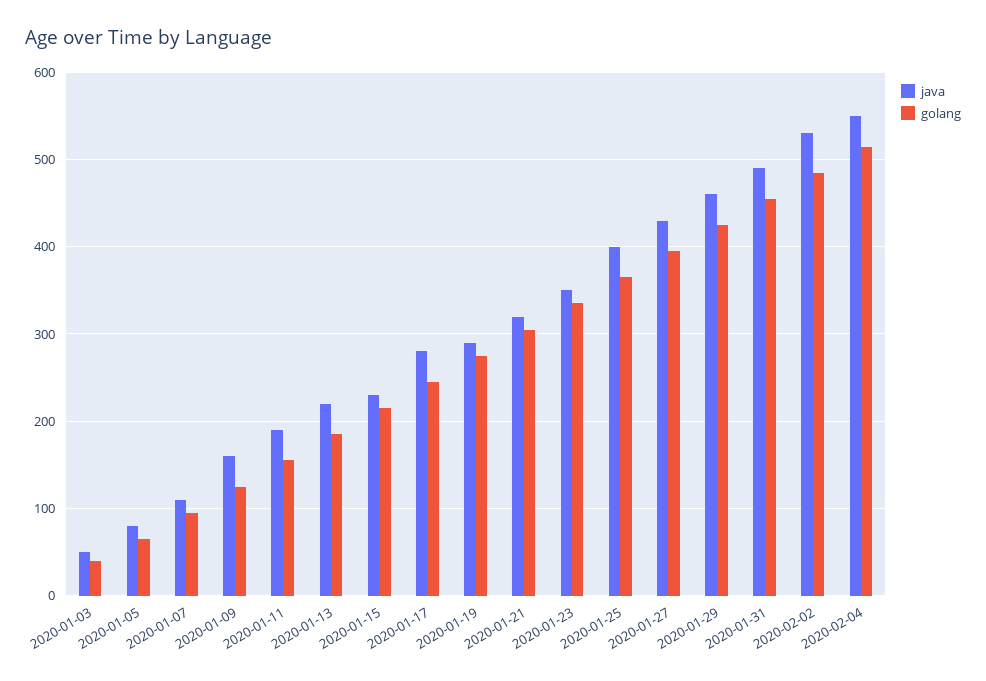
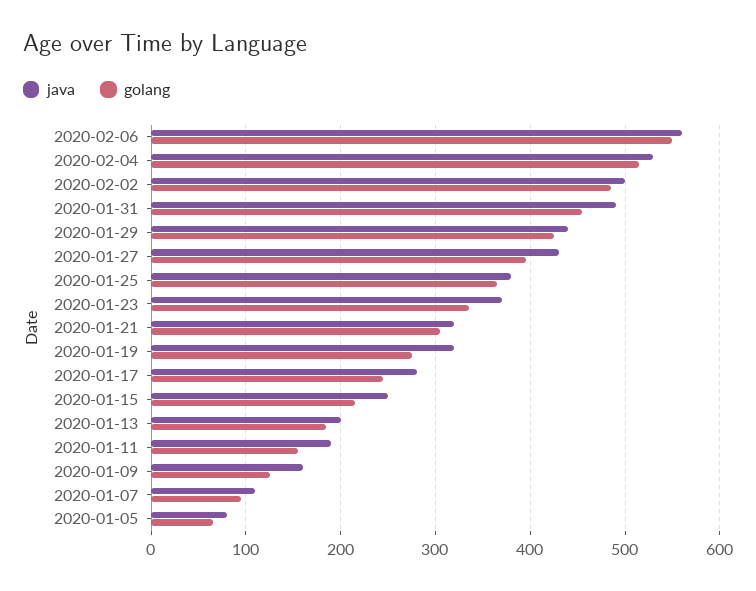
java, 2020-01-03: 50 -> none
golang, 2020-01-03: 40 -> none
java, 2020-01-13: 220 -> 200
java, 2020-01-15: 230 -> 250
java, 2020-01-19: 290 -> 320
java, 2020-01-23: 350 -> 370
java, 2020-01-25: 400 -> 380
java, 2020-01-29: 460 -> 440
java, 2020-02-02: 530 -> 500
java, 2020-02-04: 550 -> 530
java, 2020-02-06: none -> 560
golang, 2020-02-06: none -> 550

